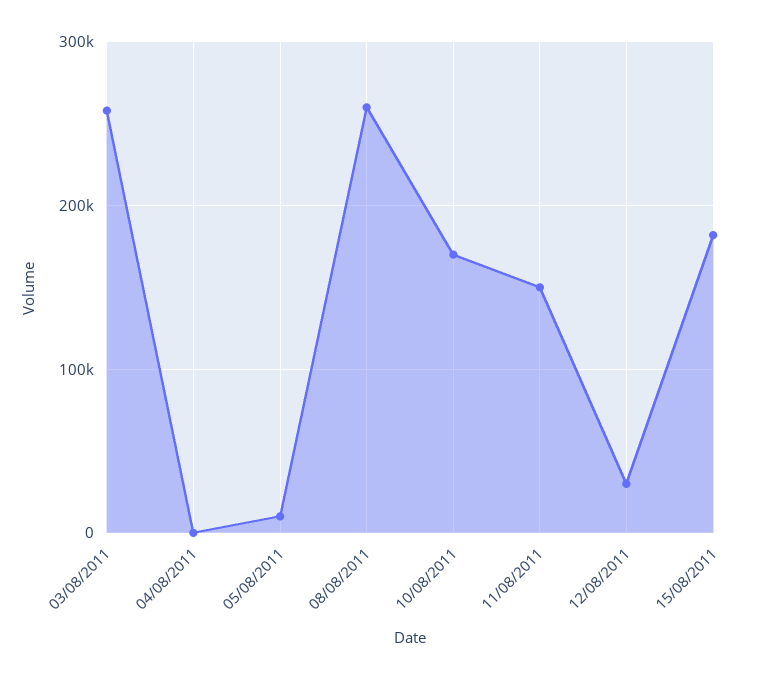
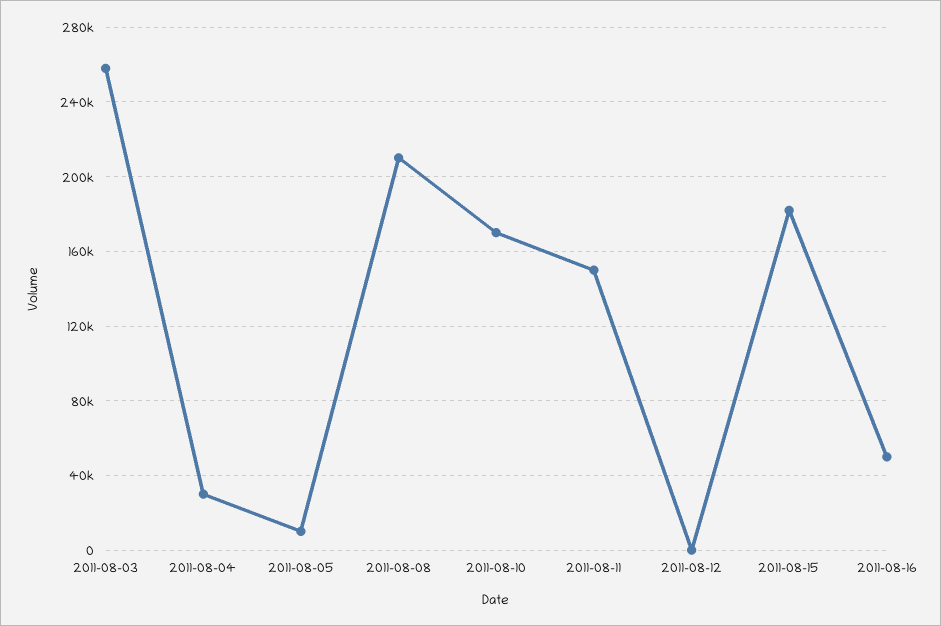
04/08/2011: 0 -> 30000
08/08/2011: 260000 -> 210000
12/08/2011: 30000 -> 0
2011-08-16: none -> 50000

